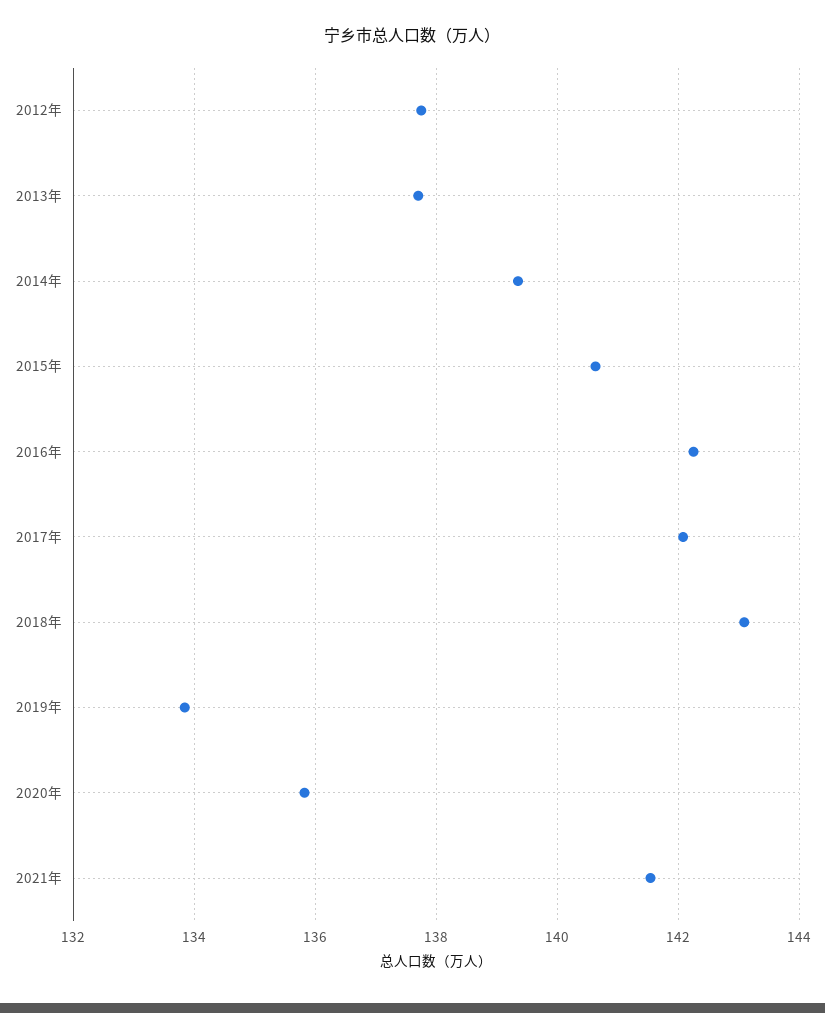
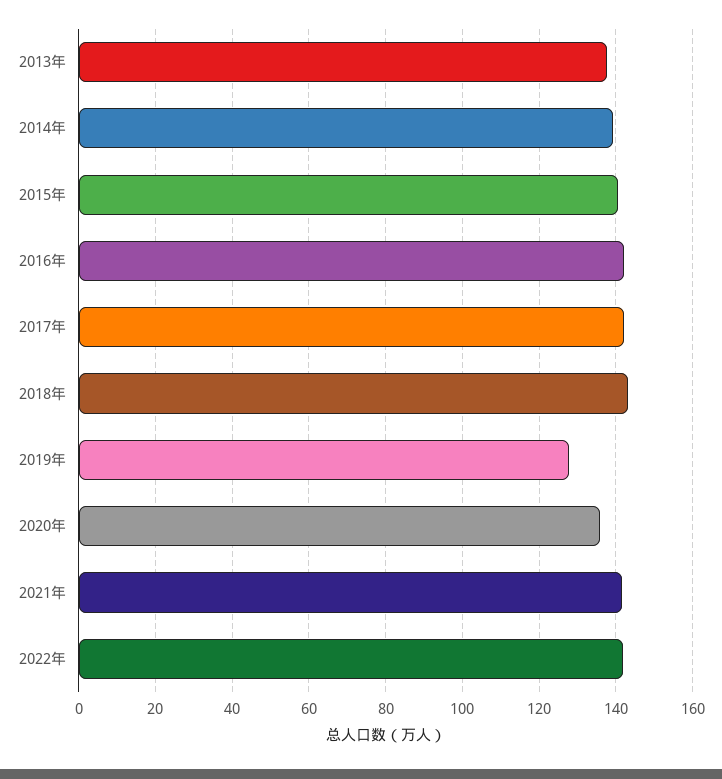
2012年: 137.8 -> none
2019年: 133.8 -> 128
2022年: none -> 142

